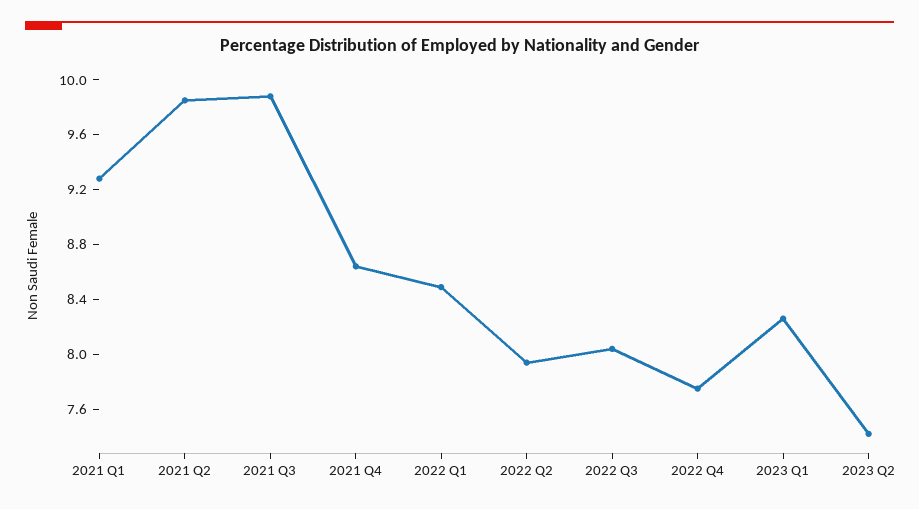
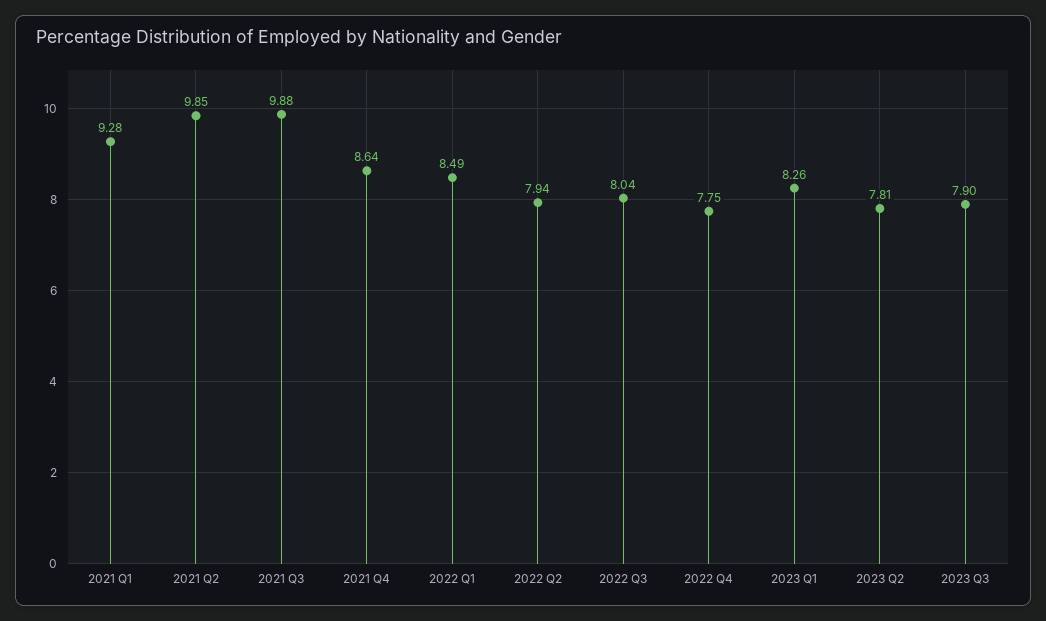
2023 Q2: 7.4 -> 7.81
2023 Q3: none -> 7.9

